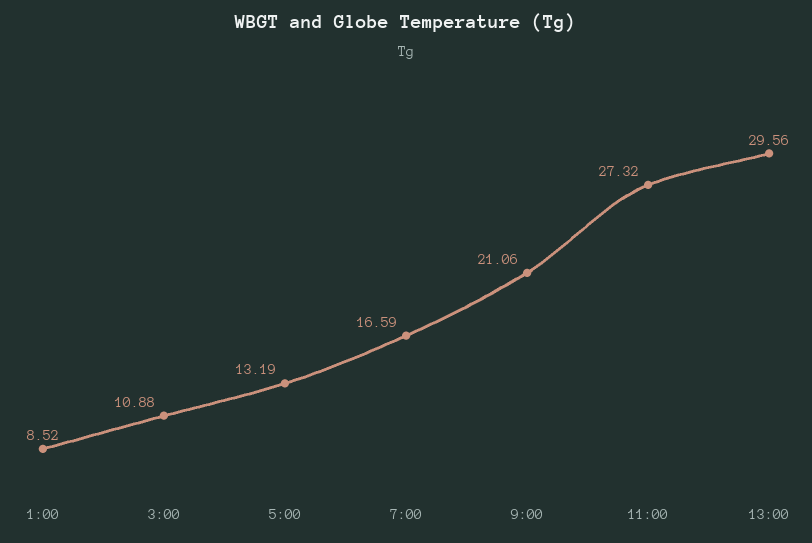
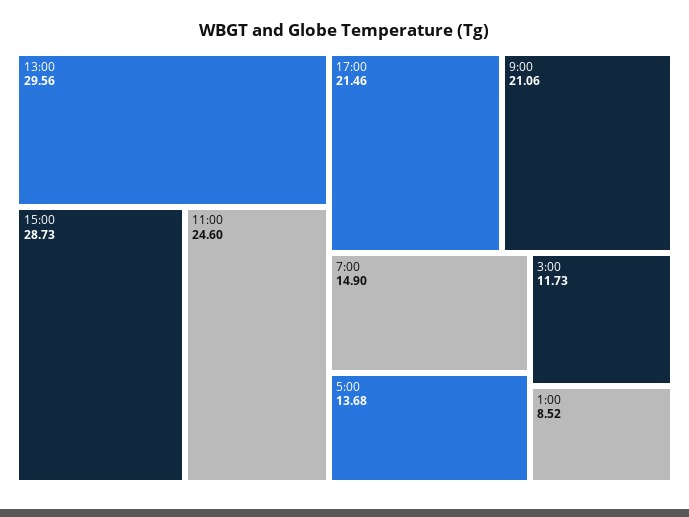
3:00: 10.88 -> 11.73
5:00: 13.19 -> 13.68
7:00: 16.59 -> 14.9
11:00: 27.32 -> 24.6
15:00: none -> 28.73
17:00: none -> 21.46

